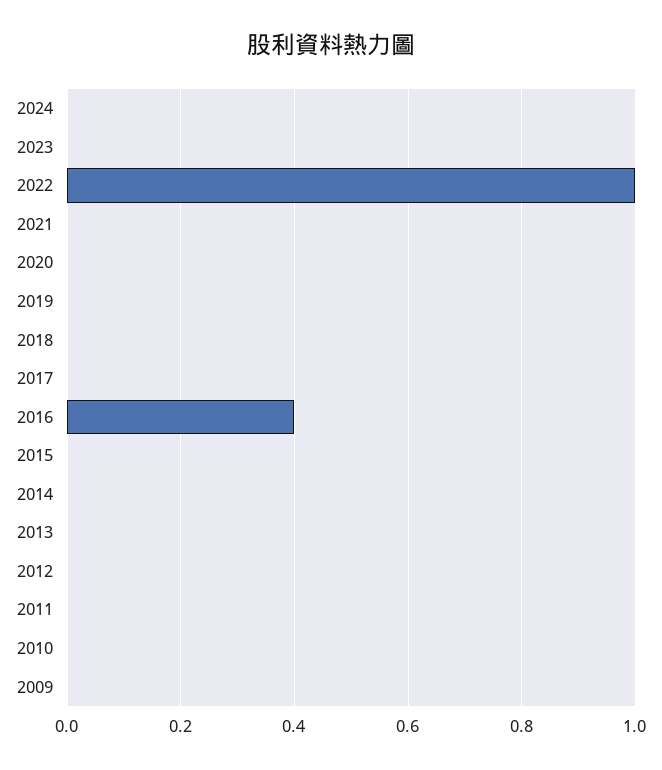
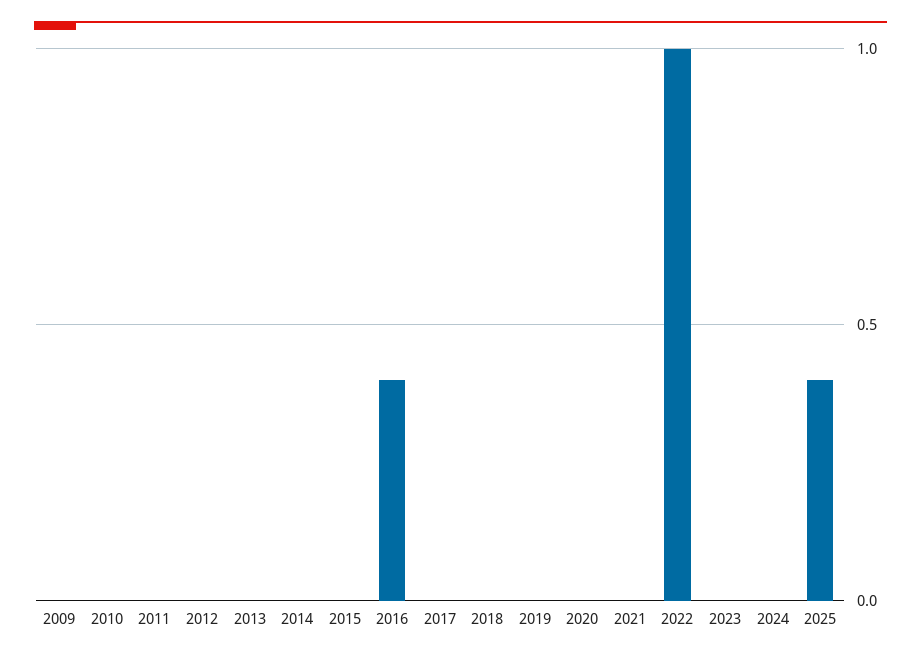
2025: none -> 0.4

